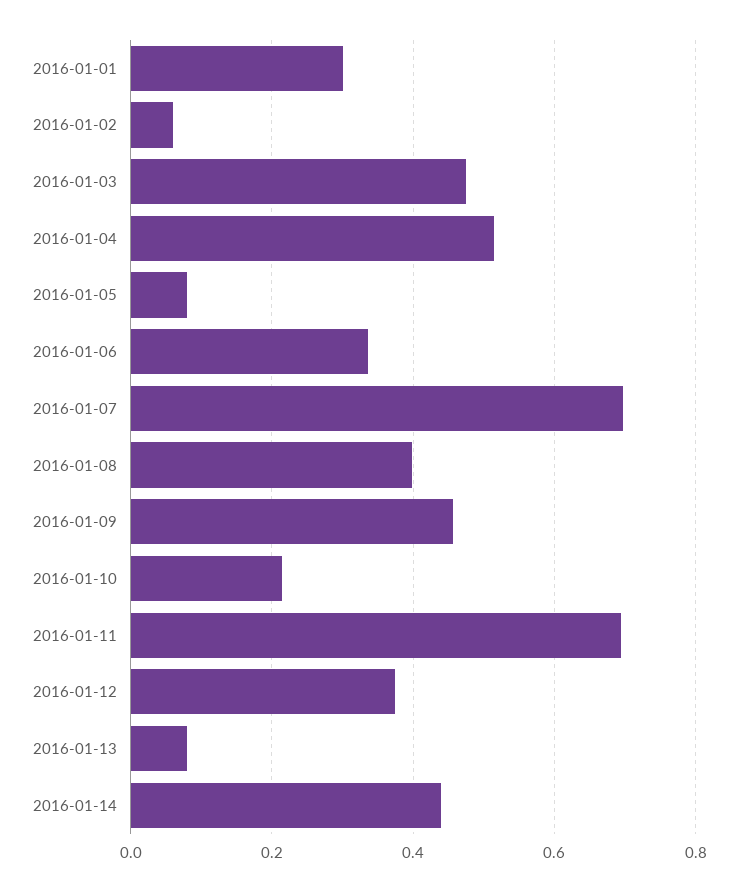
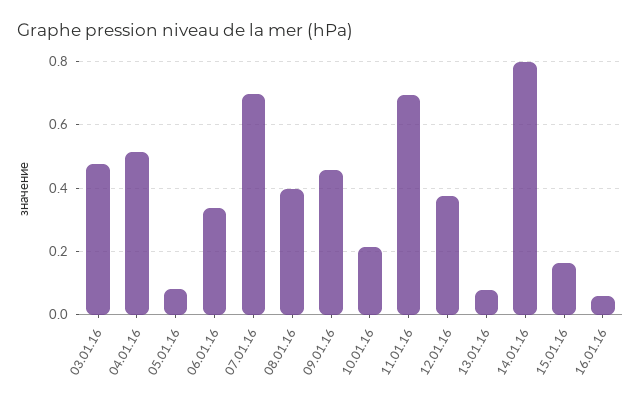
2016-01-01: 0.3 -> none
2016-01-02: 0.06 -> none
2016-01-14: 0.44 -> 0.8
15.01.16: none -> 0.16
16.01.16: none -> 0.06

